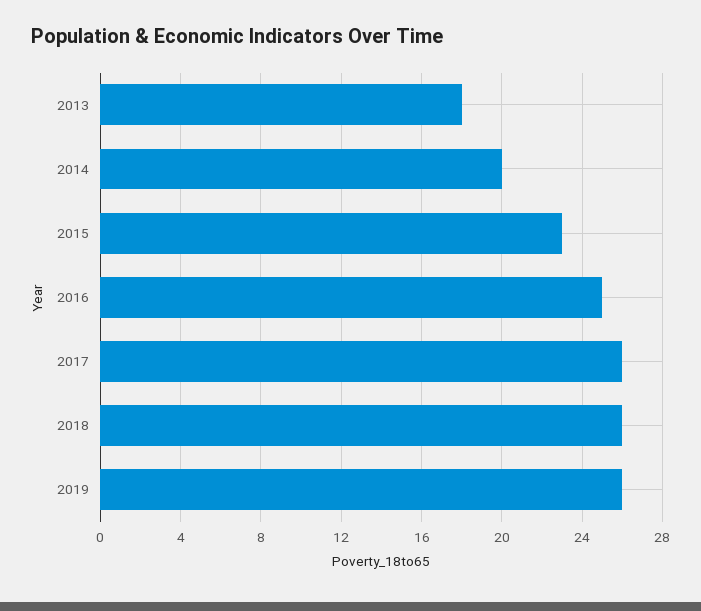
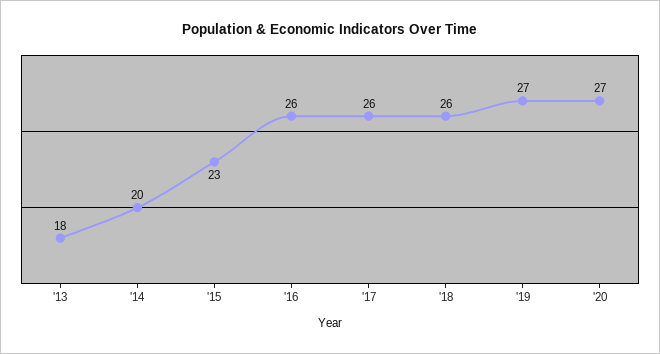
2016: 25 -> 26
2019: 26 -> 27
'20: none -> 27

